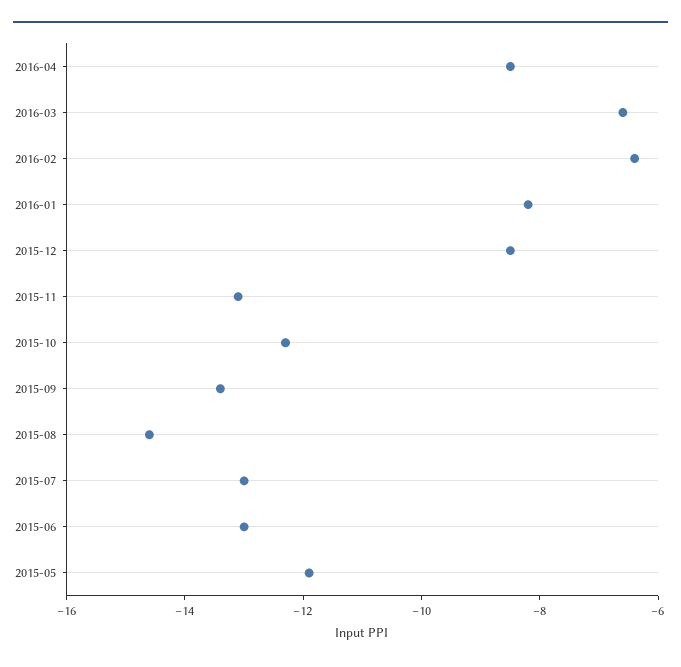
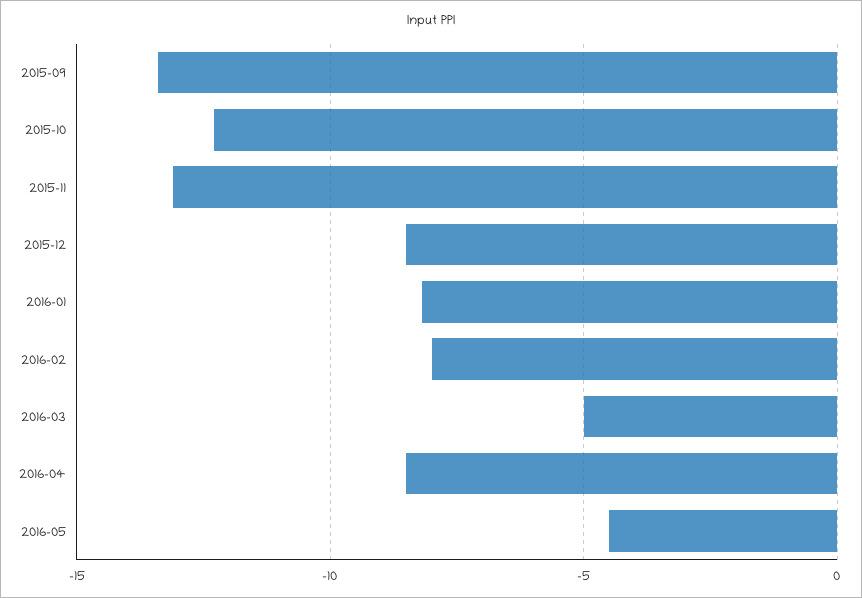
2016-03: -6.5 -> -5
2016-02: -6.5 -> -8
2015-08: -14.5 -> none
2015-07: -13 -> none
2015-06: -13 -> none
2015-05: -12 -> none
2016-05: none -> -4.5

